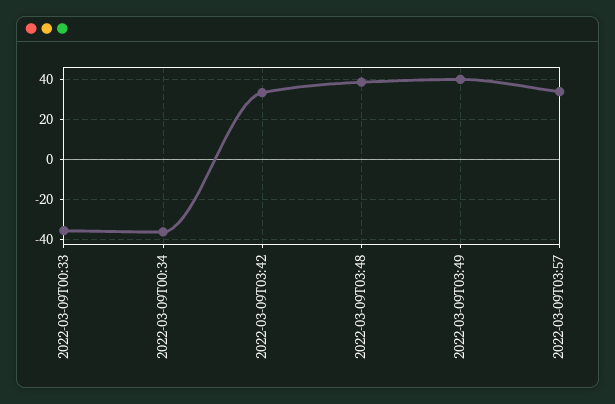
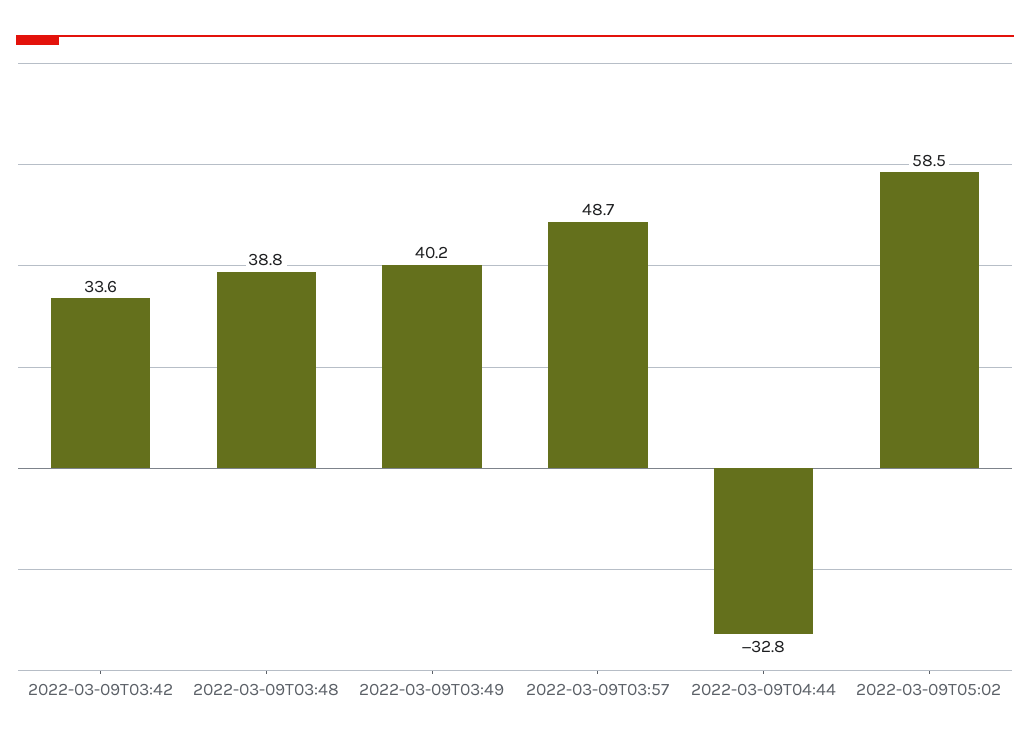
2022-03-09T00:33: -35 -> none
2022-03-09T00:34: -35 -> none
2022-03-09T03:57: 35 -> 48.7
2022-03-09T04:44: none -> -32.8
2022-03-09T05:02: none -> 58.5

